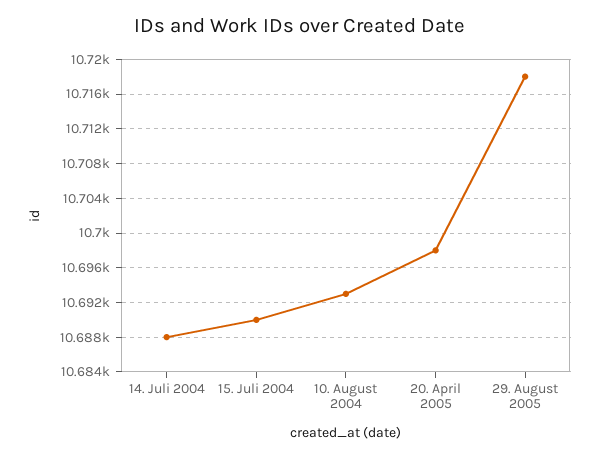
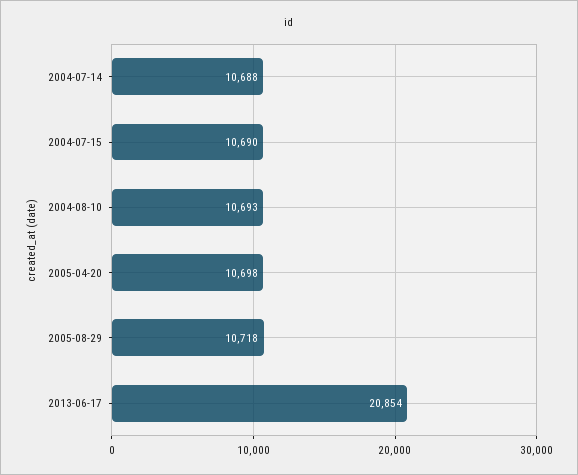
2013-06-17: none -> 20854

